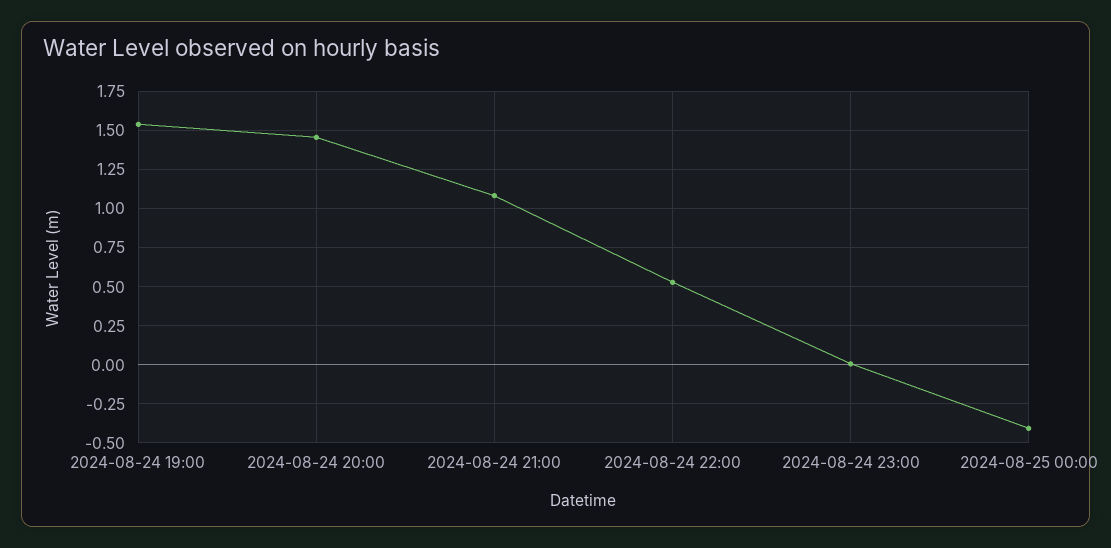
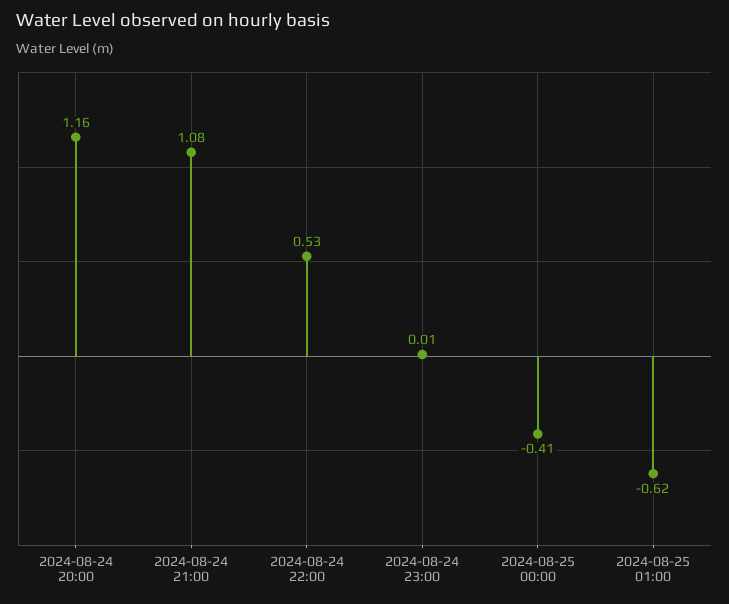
2024-08-24 19:00: 1.55 -> none
2024-08-24 20:00: 1.45 -> 1.16
2024-08-25 01:00: none -> -0.62

